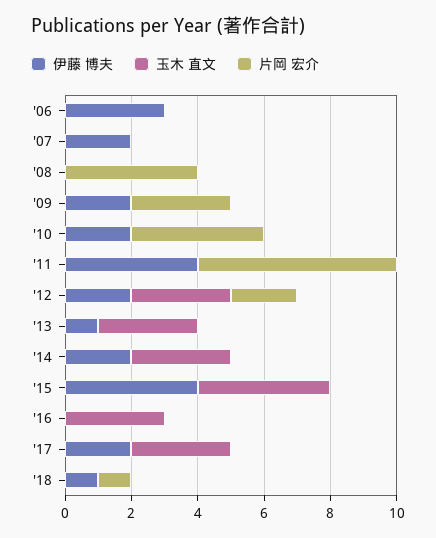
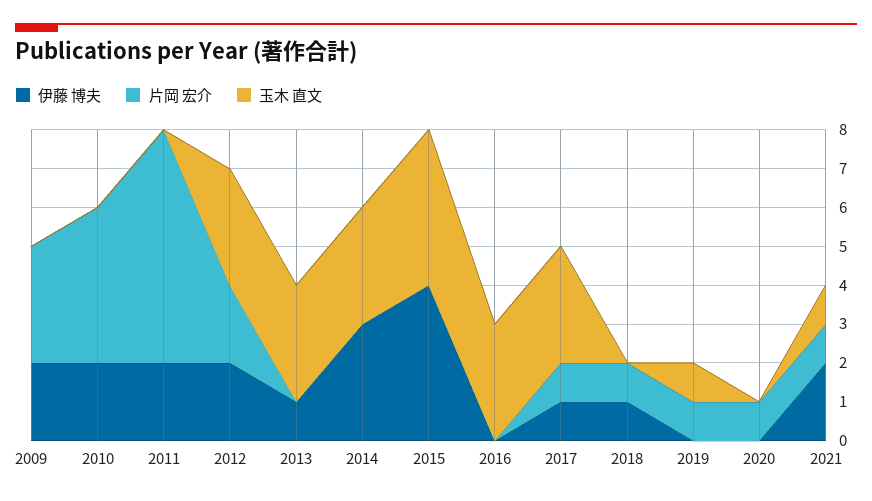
伊藤 博夫, '06: 3 -> none
玉木 直文, '06: 0 -> none
片岡 宏介, '06: 0 -> none
伊藤 博夫, '07: 2 -> none
玉木 直文, '07: 0 -> none
片岡 宏介, '07: 0 -> none
伊藤 博夫, '08: 0 -> none
玉木 直文, '08: 0 -> none
片岡 宏介, '08: 4 -> none
伊藤 博夫, '11: 4 -> 2
伊藤 博夫, '14: 2 -> 3
伊藤 博夫, '17: 2 -> 1
片岡 宏介, '17: 0 -> 1
伊藤 博夫, 2019: none -> 0
片岡 宏介, 2019: none -> 1
玉木 直文, 2019: none -> 1
伊藤 博夫, 2020: none -> 0
片岡 宏介, 2020: none -> 1
玉木 直文, 2020: none -> 0
伊藤 博夫, 2021: none -> 2
片岡 宏介, 2021: none -> 1
玉木 直文, 2021: none -> 1

